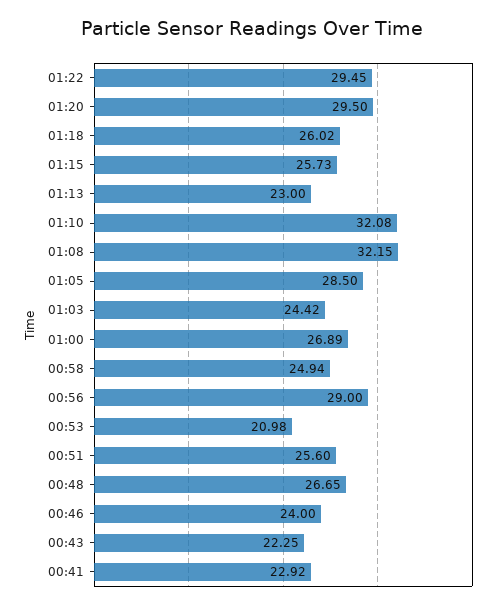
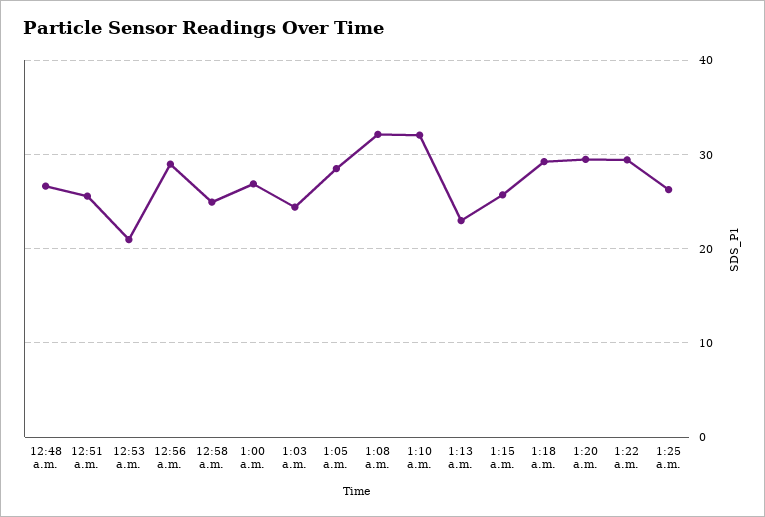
01:18: 26.02 -> 29
00:46: 24 -> none
00:43: 22.25 -> none
00:41: 22.92 -> none
1:25 a.m.: none -> 26

